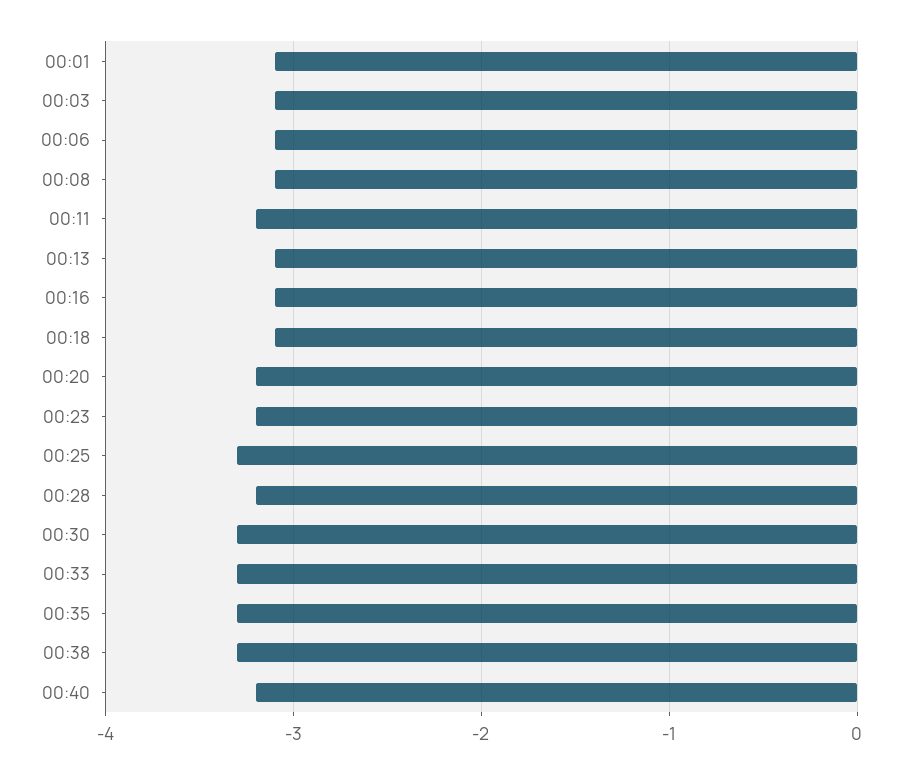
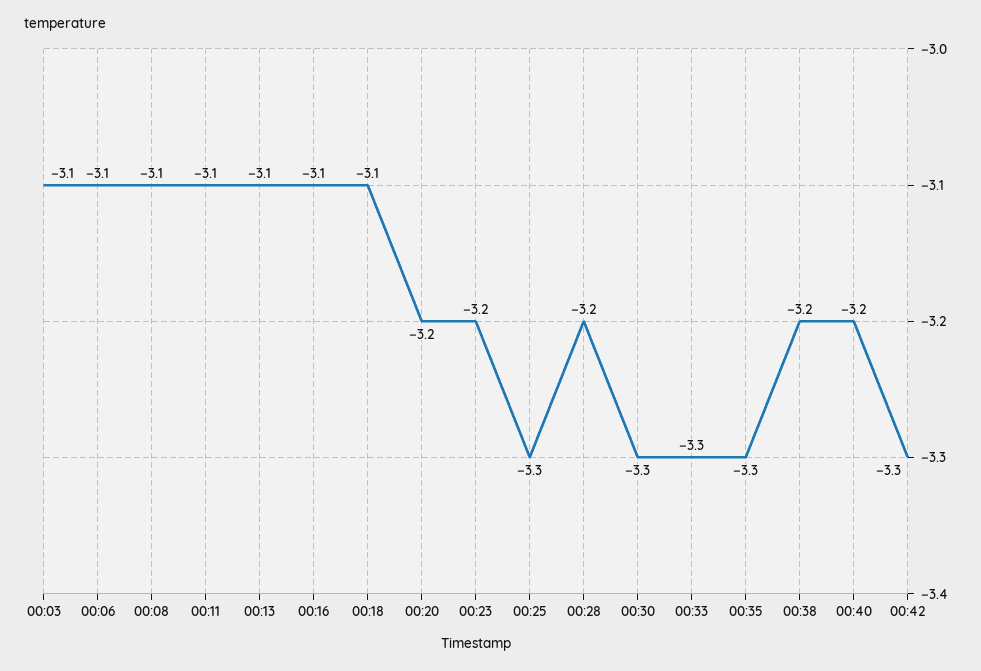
00:01: -3.1 -> none
00:11: -3.2 -> -3.1
00:38: -3.3 -> -3.2
00:42: none -> -3.3

